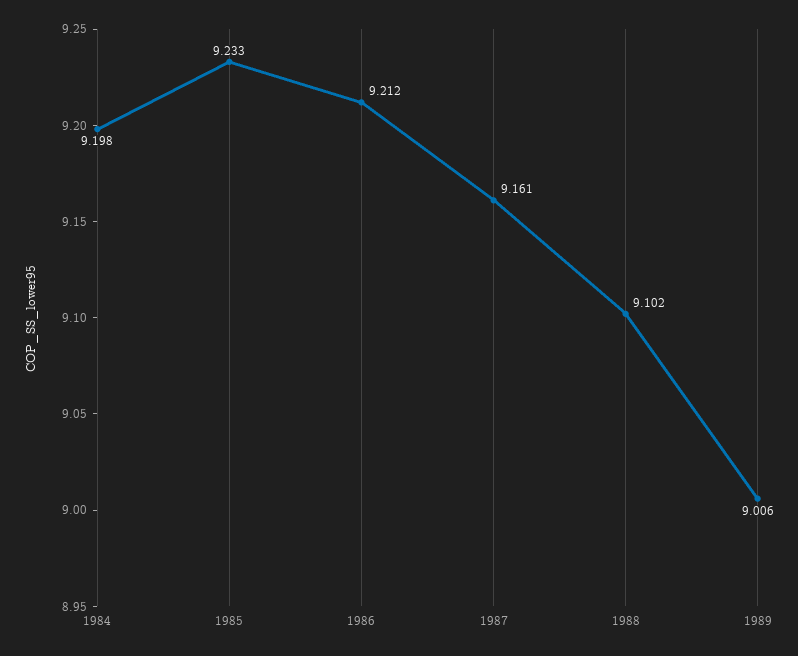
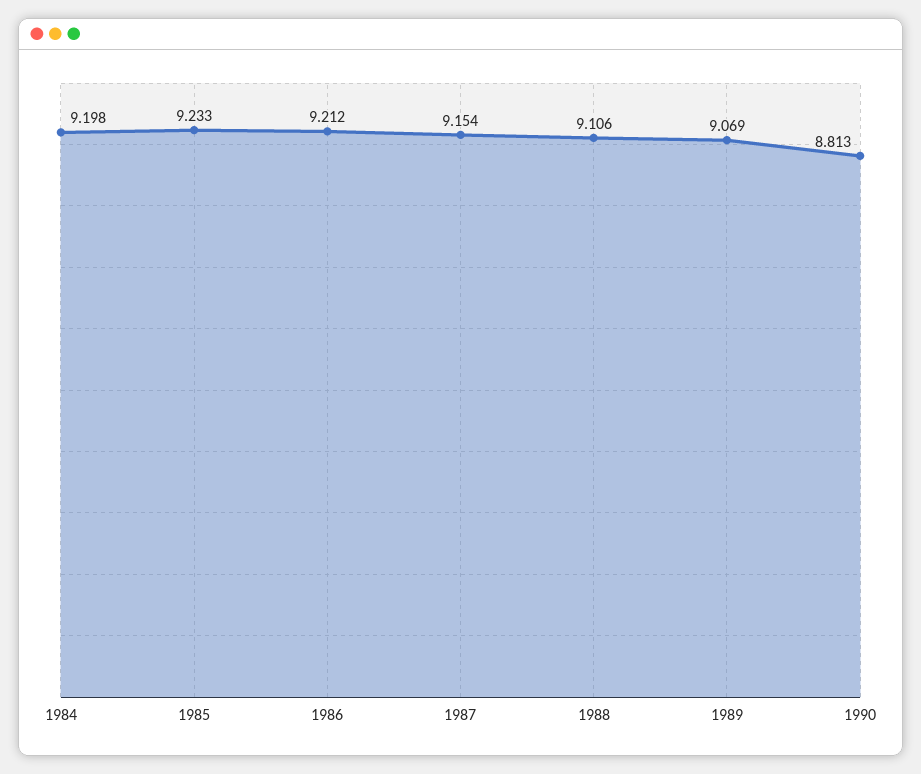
1987: 9.161 -> 9.154
1988: 9.102 -> 9.106
1989: 9.006 -> 9.069
1990: none -> 8.813

